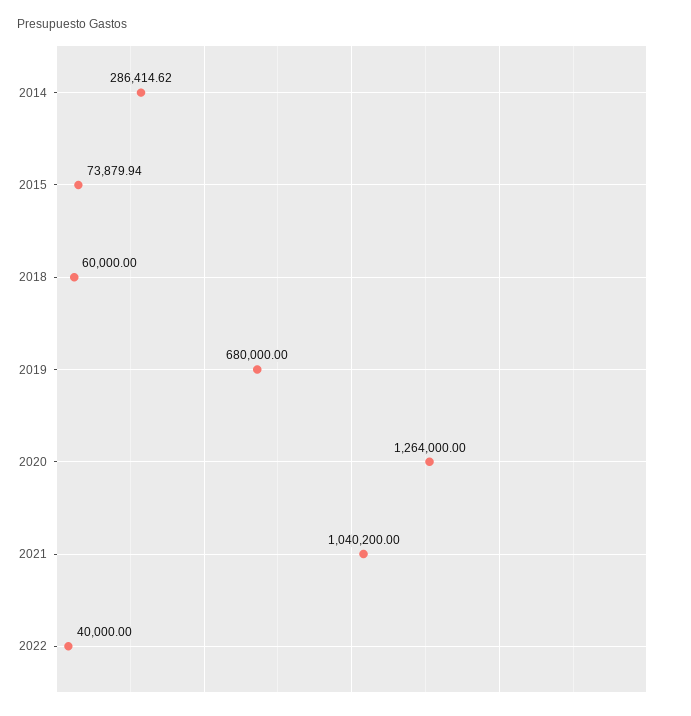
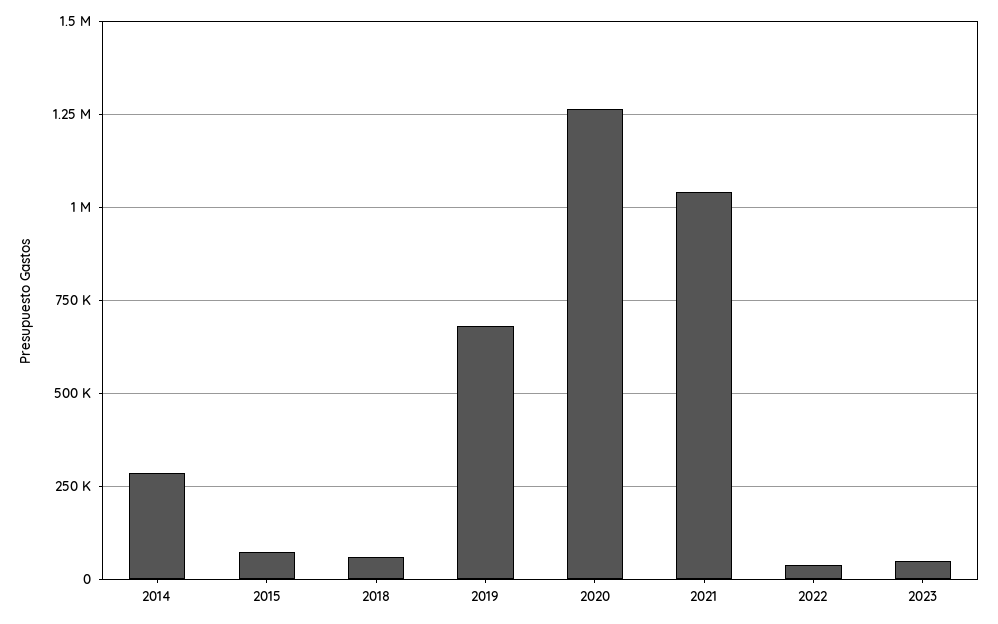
2023: none -> 50000

